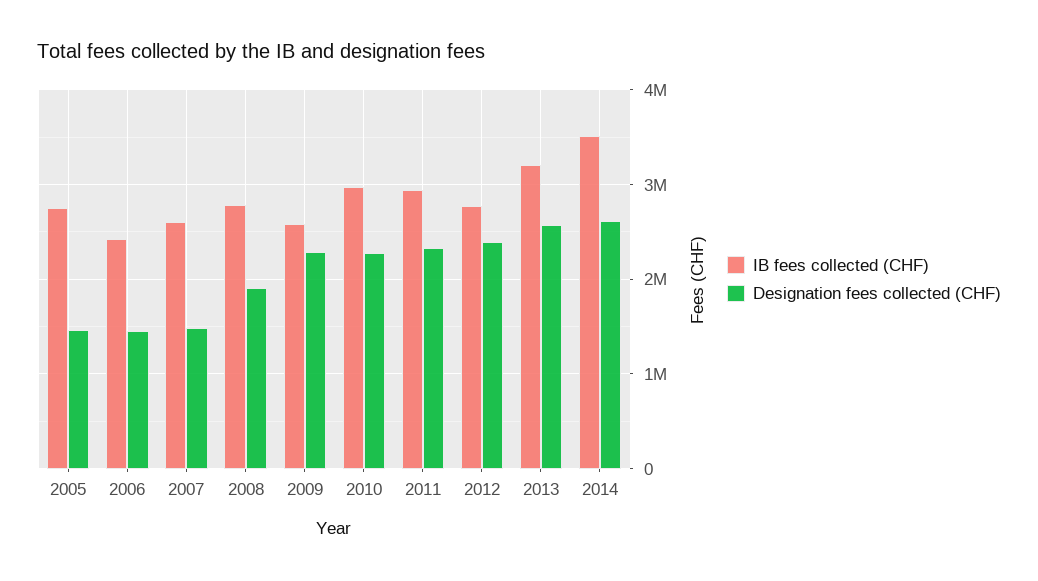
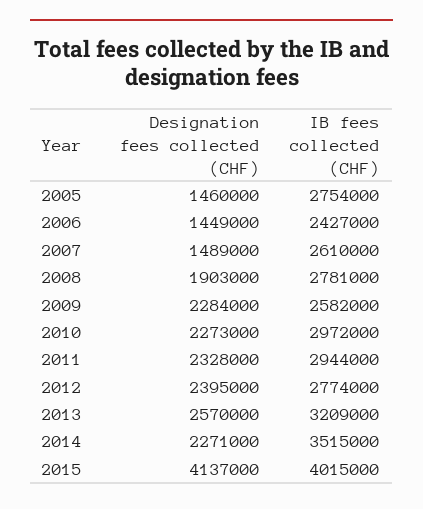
Designation fees collected (CHF), 2014: 2600000 -> 2271000
Designation fees collected (CHF), 2015: none -> 4137000
IB fees collected (CHF), 2015: none -> 4015000

